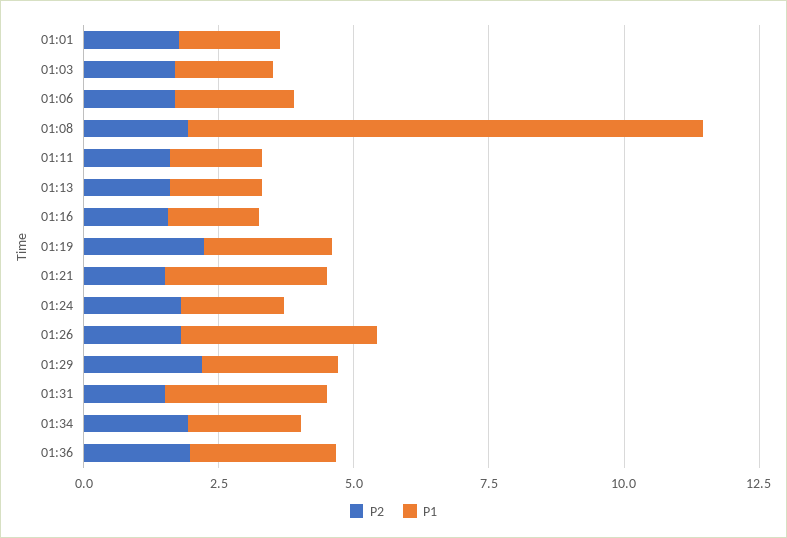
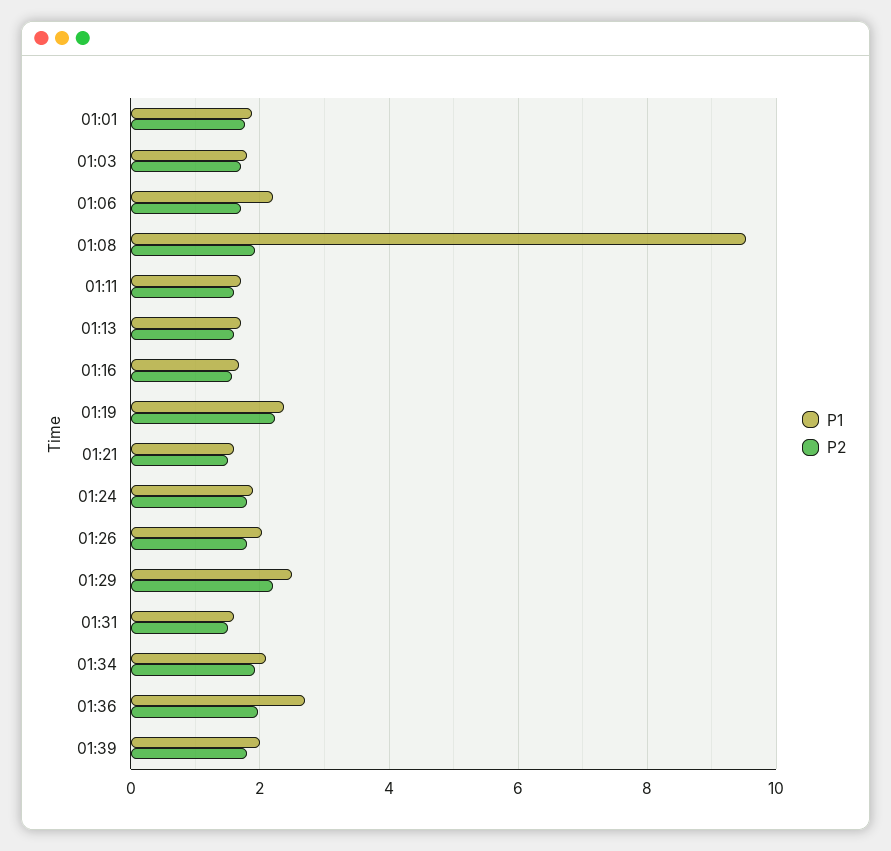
P1, 01:21: 3 -> 1.6
P1, 01:26: 3.5 -> 2
P1, 01:31: 3 -> 1.6
P1, 01:39: none -> 2
P2, 01:39: none -> 1.8

